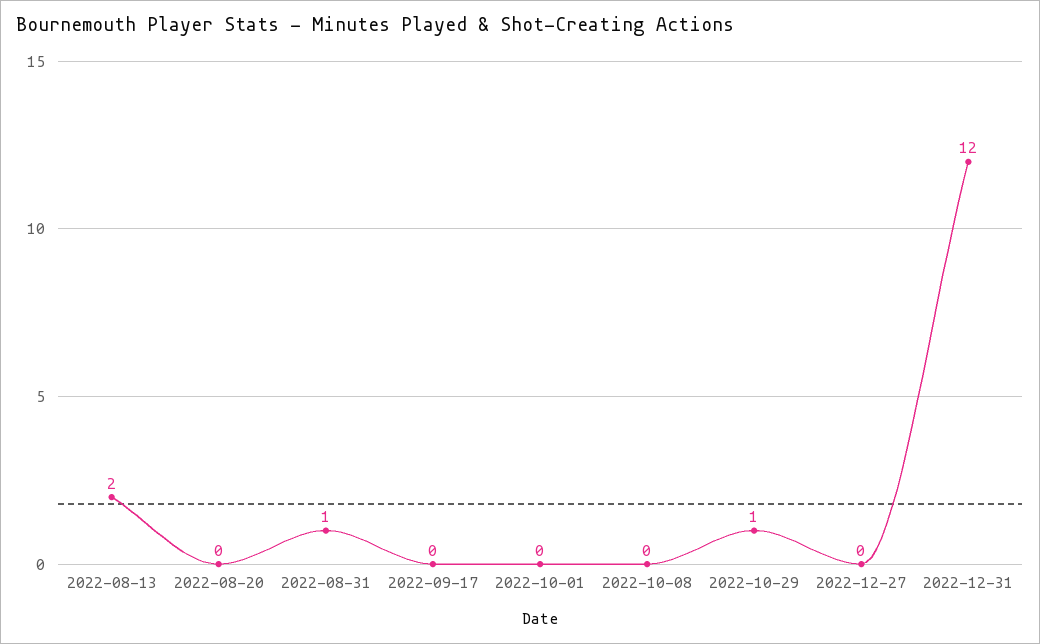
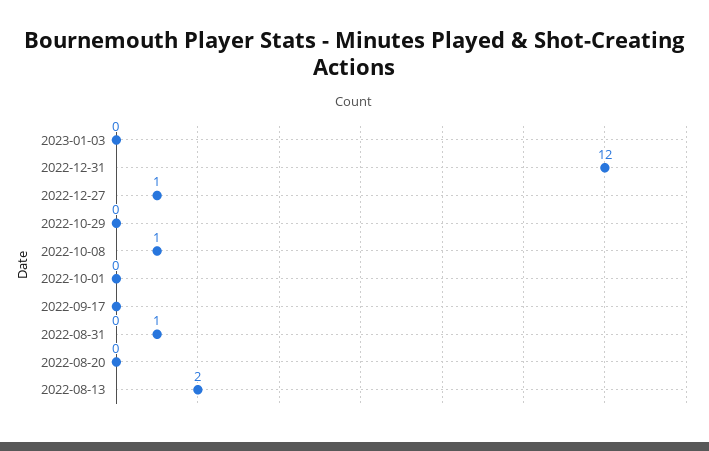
2022-10-08: 0 -> 1
2022-10-29: 1 -> 0
2022-12-27: 0 -> 1
2023-01-03: none -> 0

